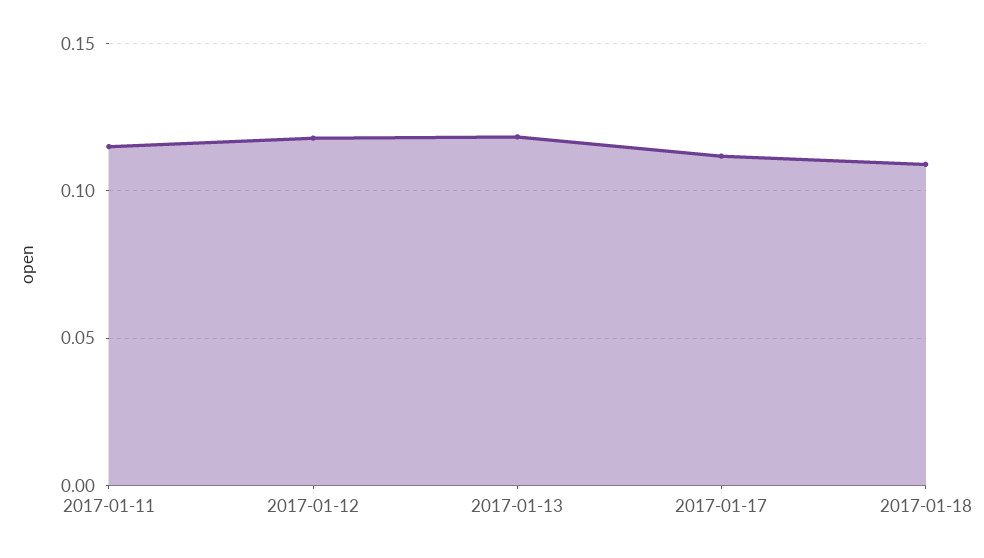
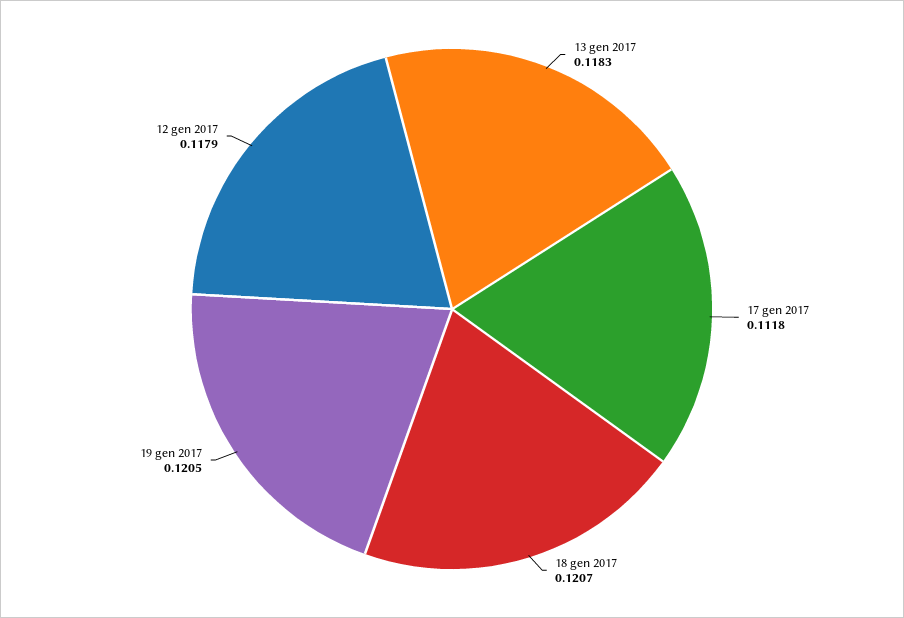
2017-01-11: 0.115 -> none
2017-01-18: 0.11 -> 0.1207
19 gen 2017: none -> 0.1205

